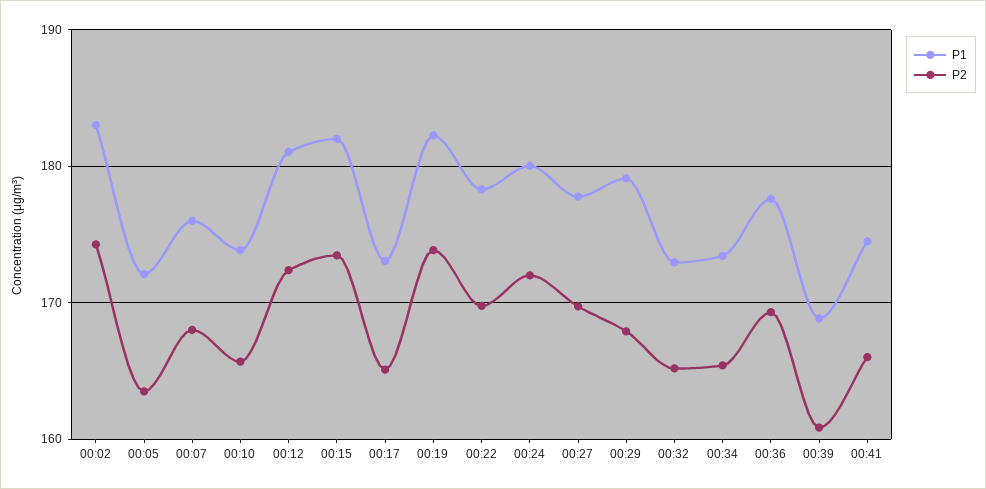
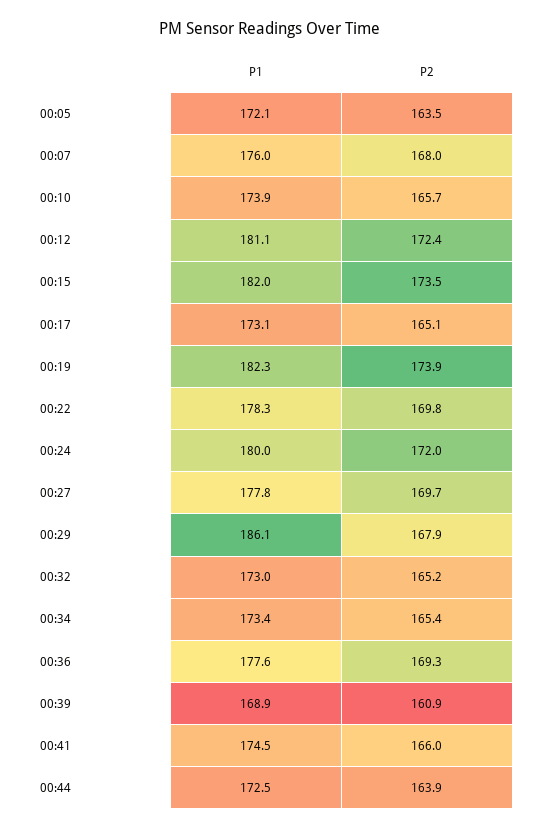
P1, 00:02: 183 -> none
P2, 00:02: 174 -> none
P1, 00:29: 179 -> 186.1
P1, 00:44: none -> 172.5
P2, 00:44: none -> 163.9

